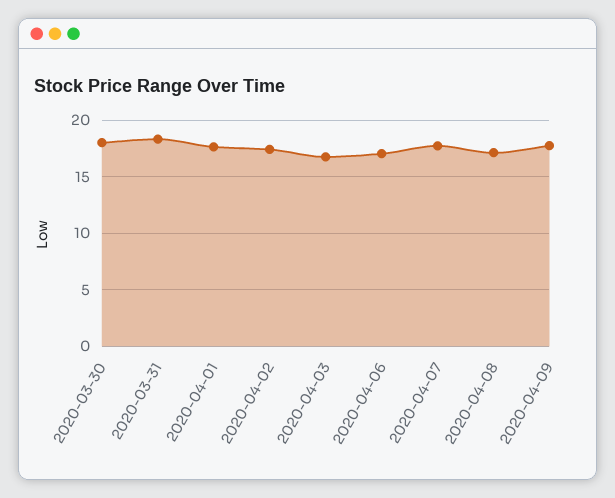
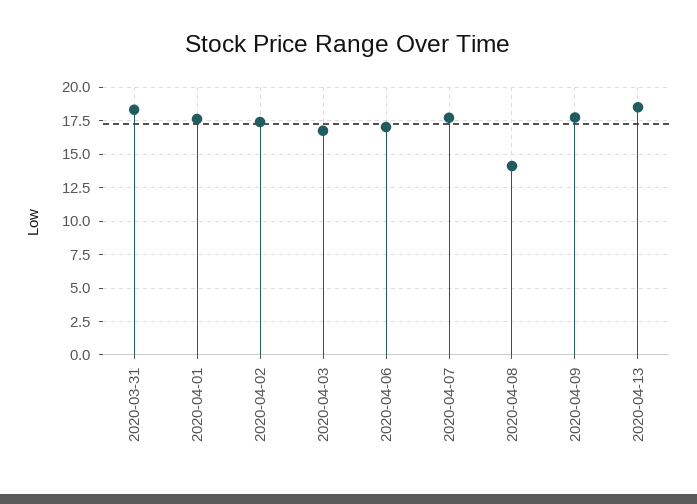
2020-03-30: 18 -> none
2020-04-08: 17 -> 14
2020-04-13: none -> 18.5

